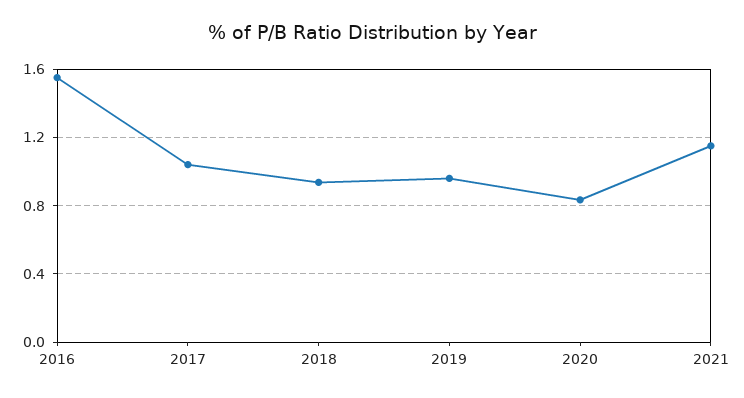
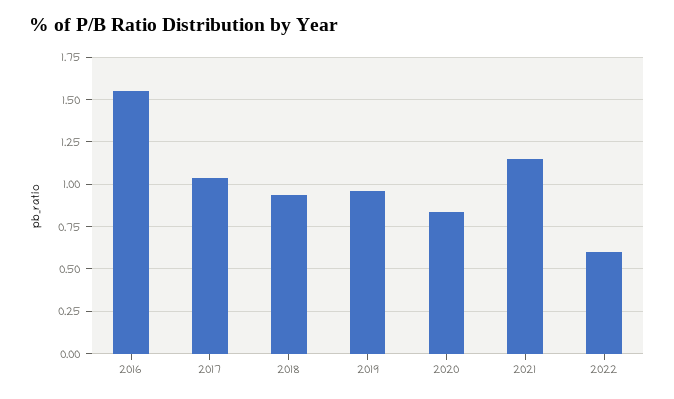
2022: none -> 0.6

